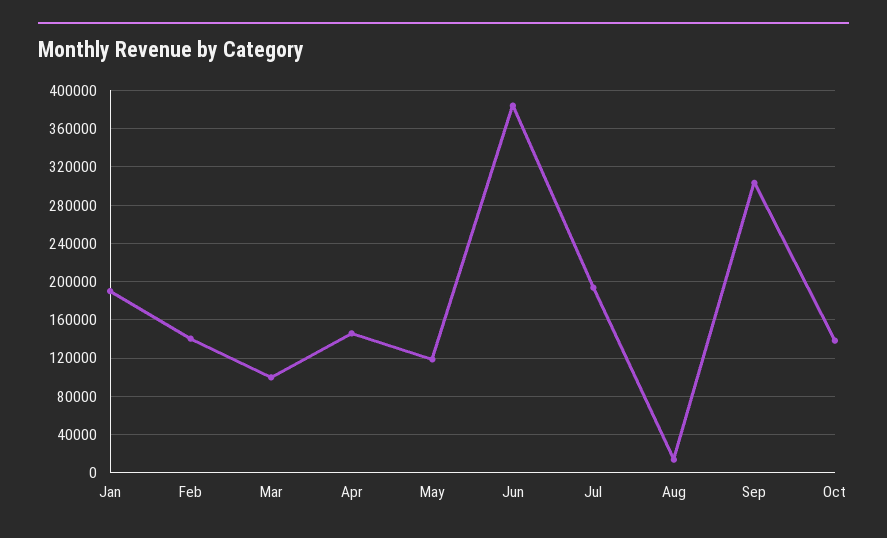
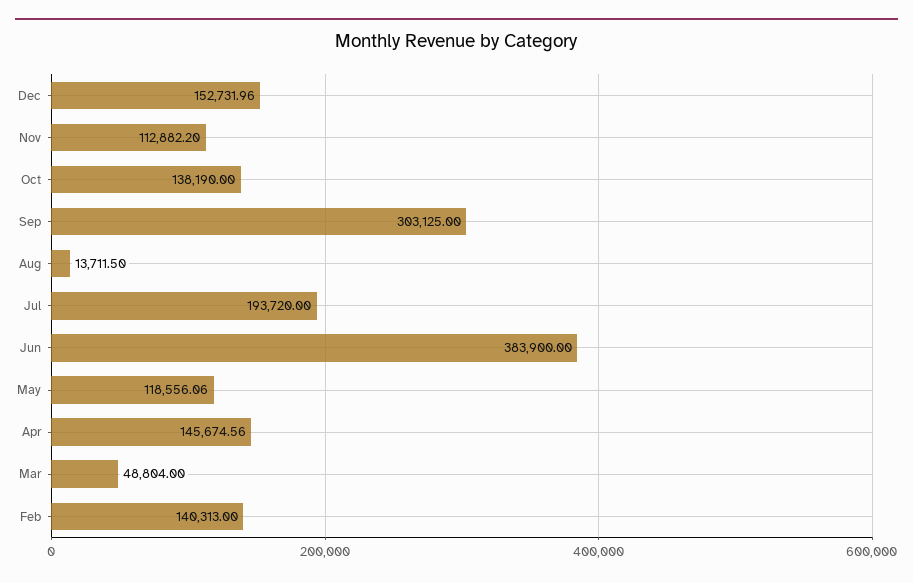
Jan: 190000 -> none
Mar: 100000 -> 48804
Dec: none -> 152731.96
Nov: none -> 112882.2

